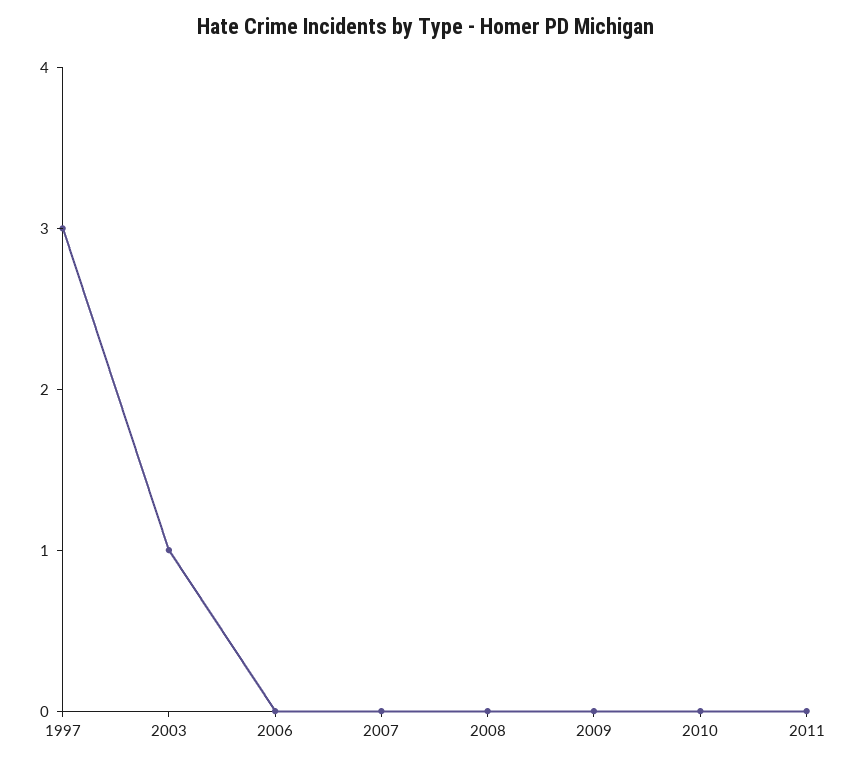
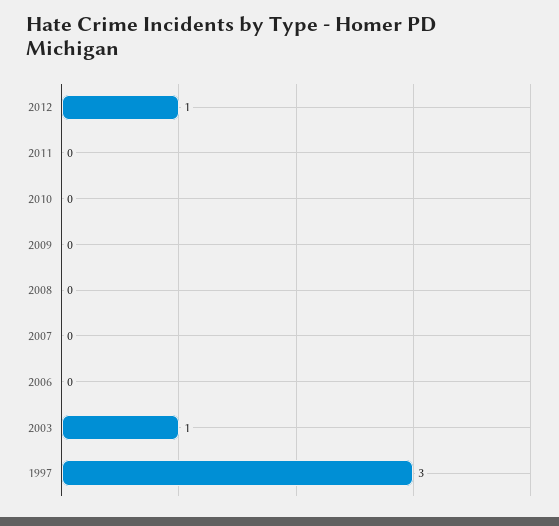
2012: none -> 1

